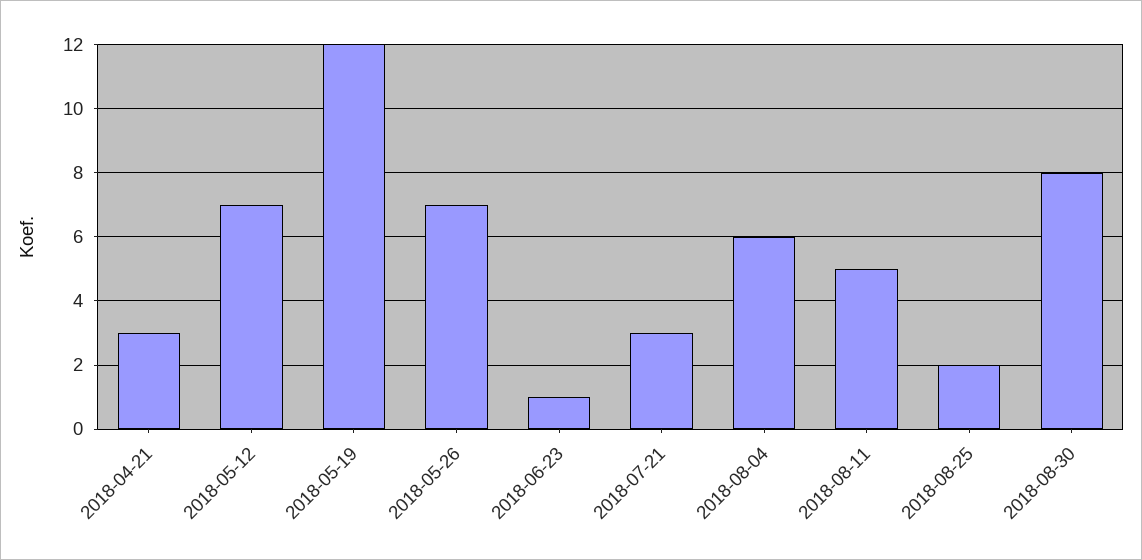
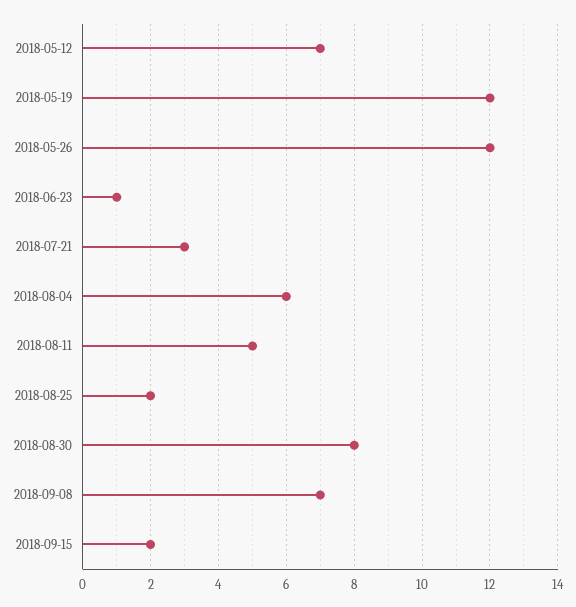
2018-04-21: 3 -> none
2018-05-26: 7 -> 12
2018-09-08: none -> 7
2018-09-15: none -> 2

